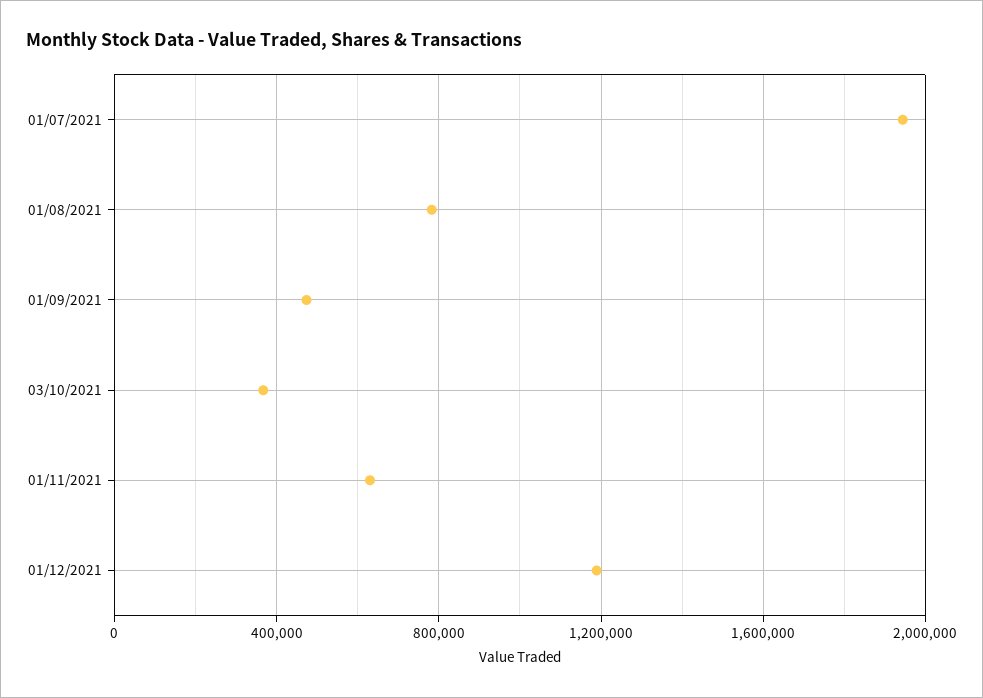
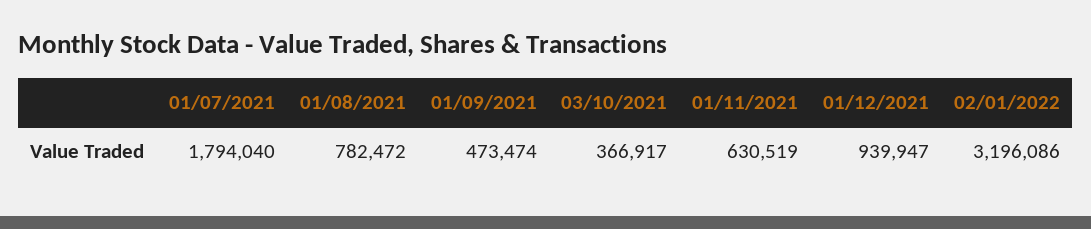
01/07/2021: 1950000 -> 1794040
01/12/2021: 1200000 -> 939947
02/01/2022: none -> 3196086

